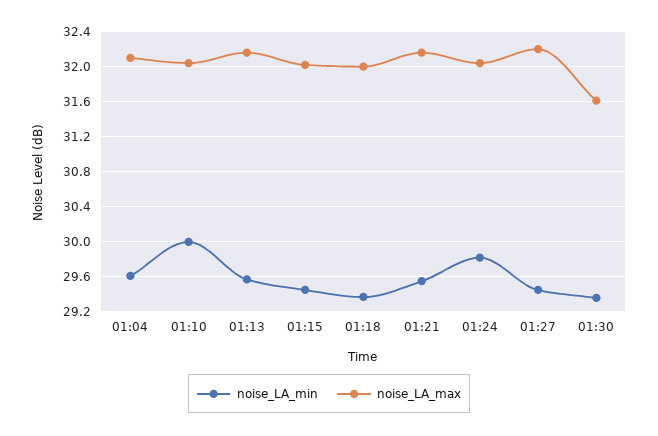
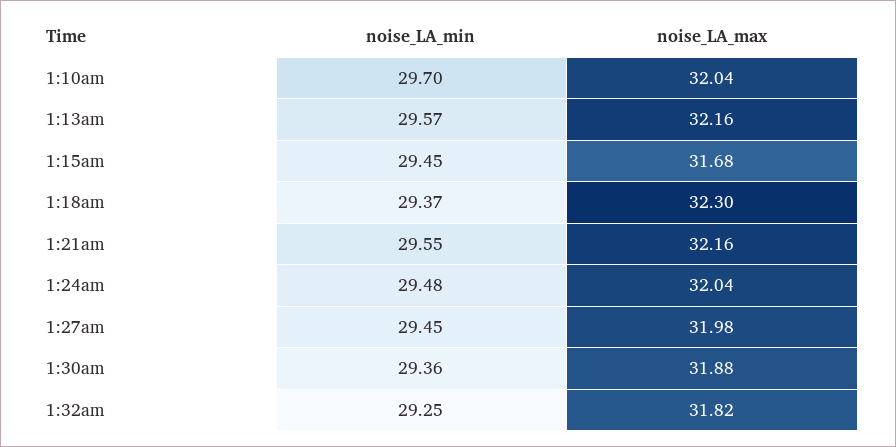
noise_LA_min, 01:04: 29.6 -> none
noise_LA_max, 01:04: 32.1 -> none
noise_LA_min, 01:10: 30 -> 29.7
noise_LA_max, 01:15: 32 -> 31.68
noise_LA_max, 01:18: 32 -> 32.3
noise_LA_min, 01:24: 29.8 -> 29.48
noise_LA_max, 01:27: 32.2 -> 31.98
noise_LA_max, 01:30: 31.6 -> 31.88
noise_LA_min, 1:32am: none -> 29.25
noise_LA_max, 1:32am: none -> 31.82

